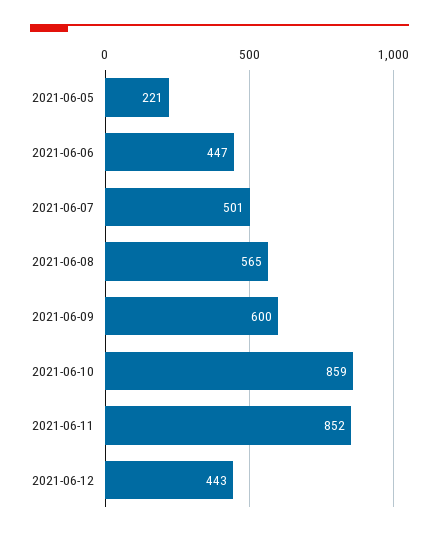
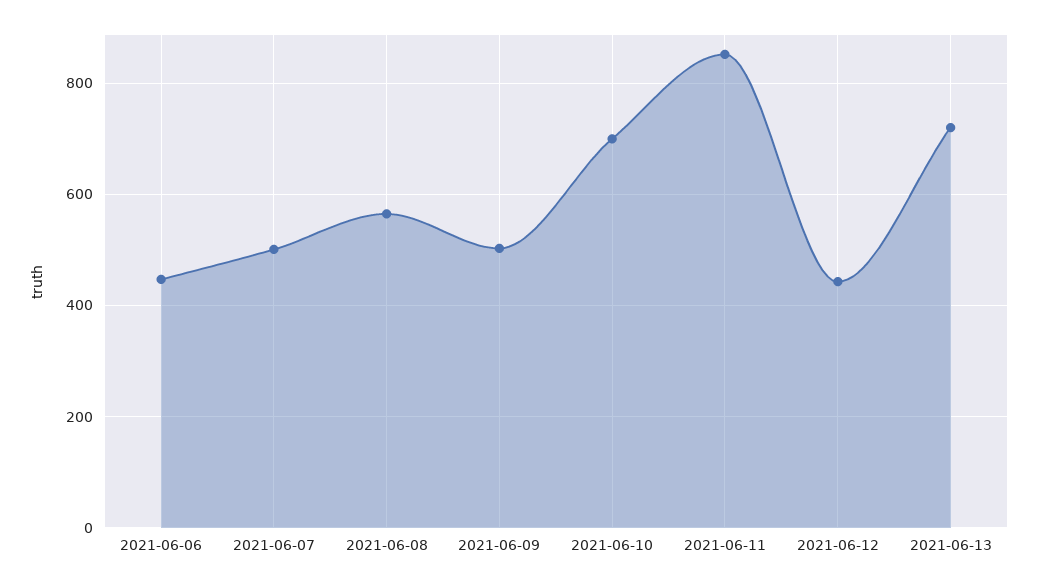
2021-06-05: 221 -> none
2021-06-09: 600 -> 500
2021-06-10: 859 -> 700
2021-06-13: none -> 720

